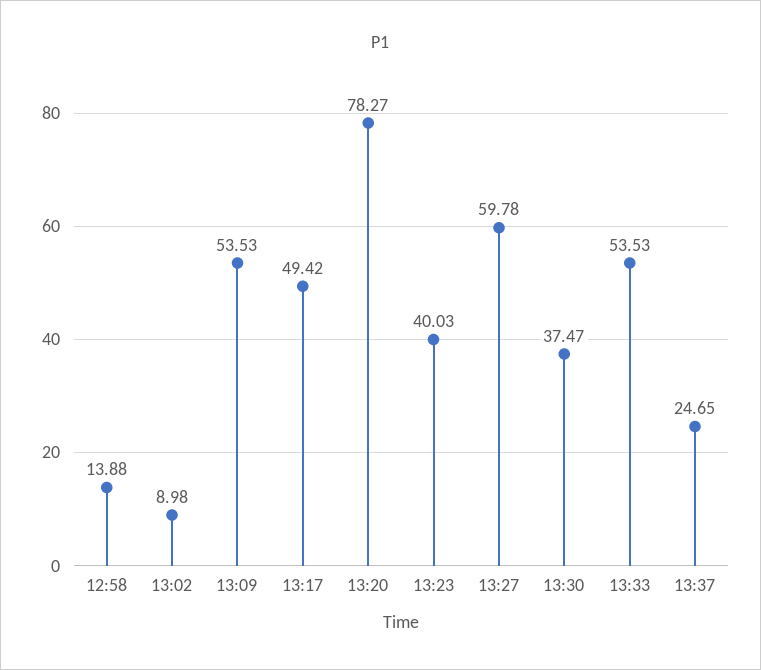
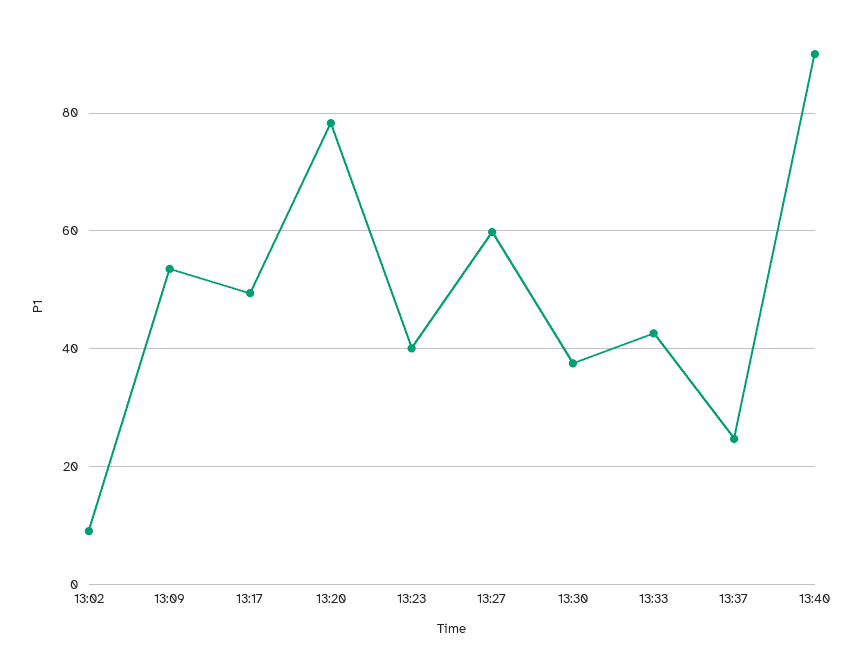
12:58: 13.88 -> none
13:33: 53.53 -> 42
13:40: none -> 90

